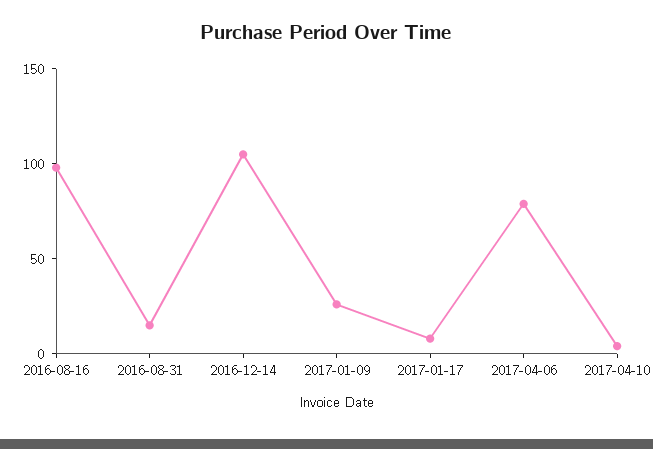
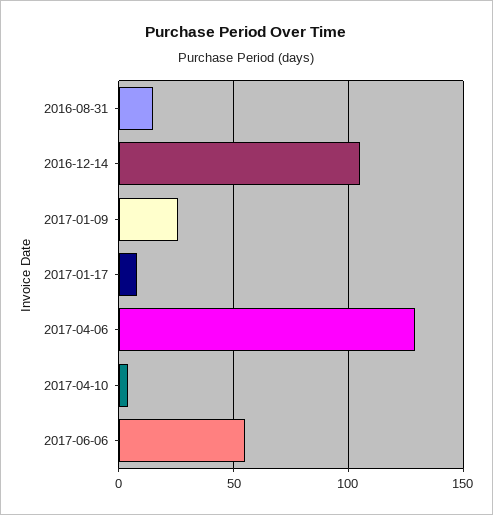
2016-08-16: 100 -> none
2017-04-06: 80 -> 130
2017-06-06: none -> 55

